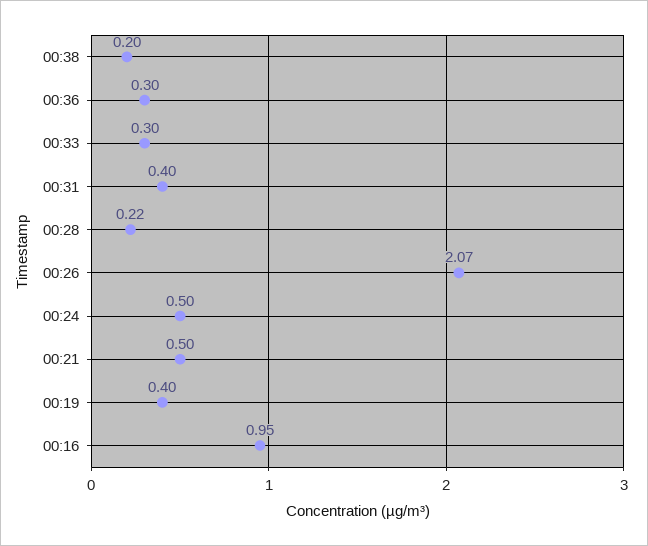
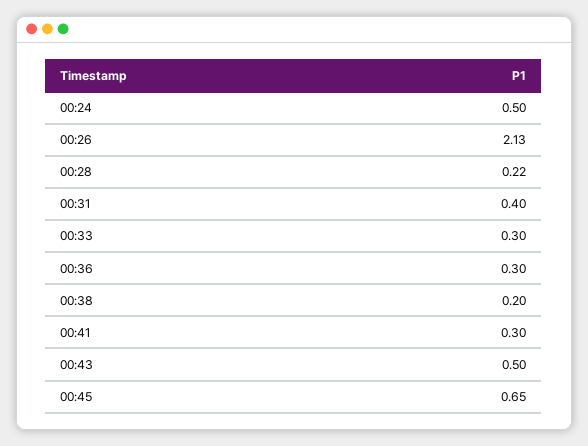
00:26: 2.07 -> 2.13
00:21: 0.5 -> none
00:19: 0.4 -> none
00:16: 0.95 -> none
00:41: none -> 0.3
00:43: none -> 0.5
00:45: none -> 0.65

